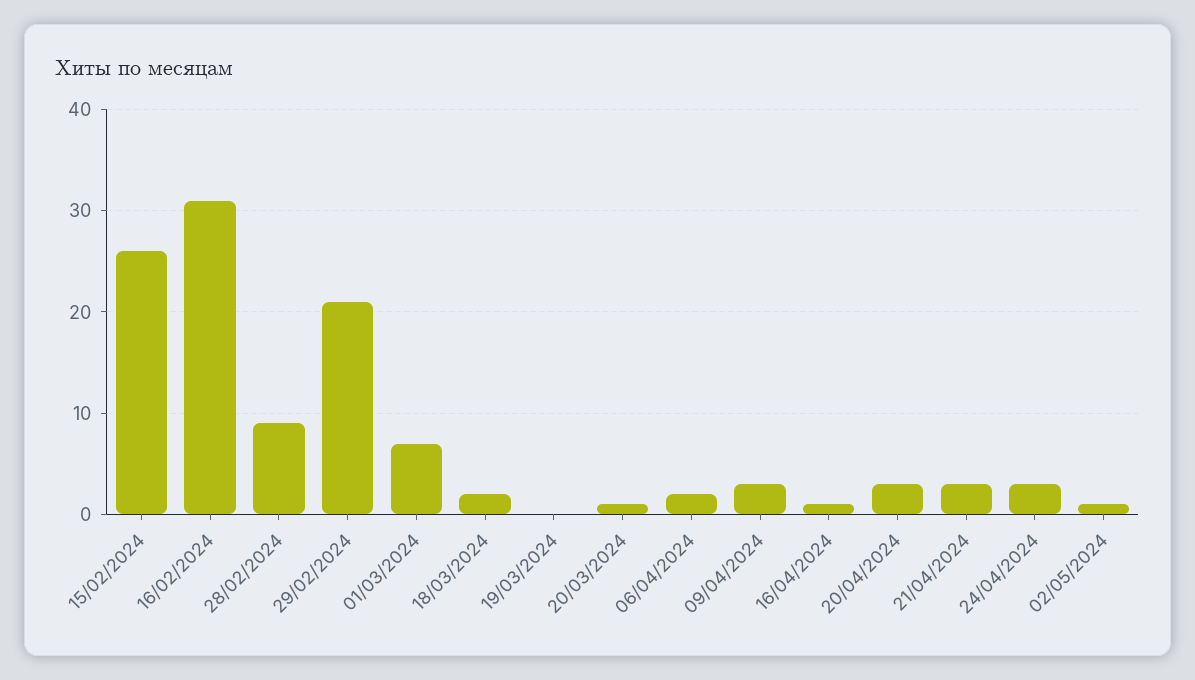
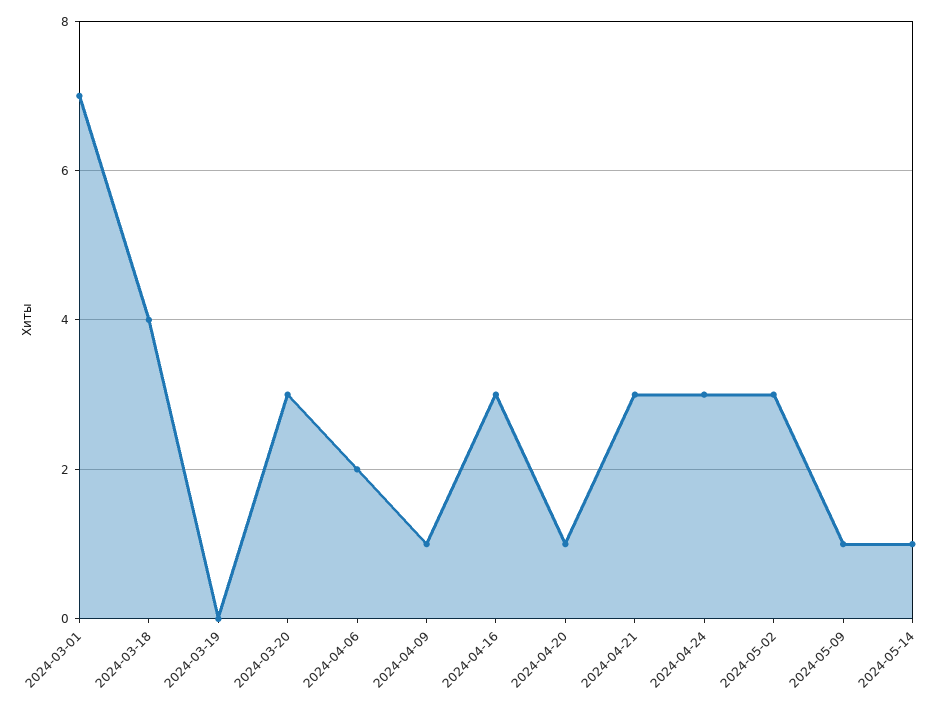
15/02/2024: 26 -> none
16/02/2024: 31 -> none
28/02/2024: 9 -> none
29/02/2024: 21 -> none
18/03/2024: 2 -> 4
20/03/2024: 1 -> 3
09/04/2024: 3 -> 1
16/04/2024: 1 -> 3
20/04/2024: 3 -> 1
02/05/2024: 1 -> 3
2024-05-09: none -> 1
2024-05-14: none -> 1

